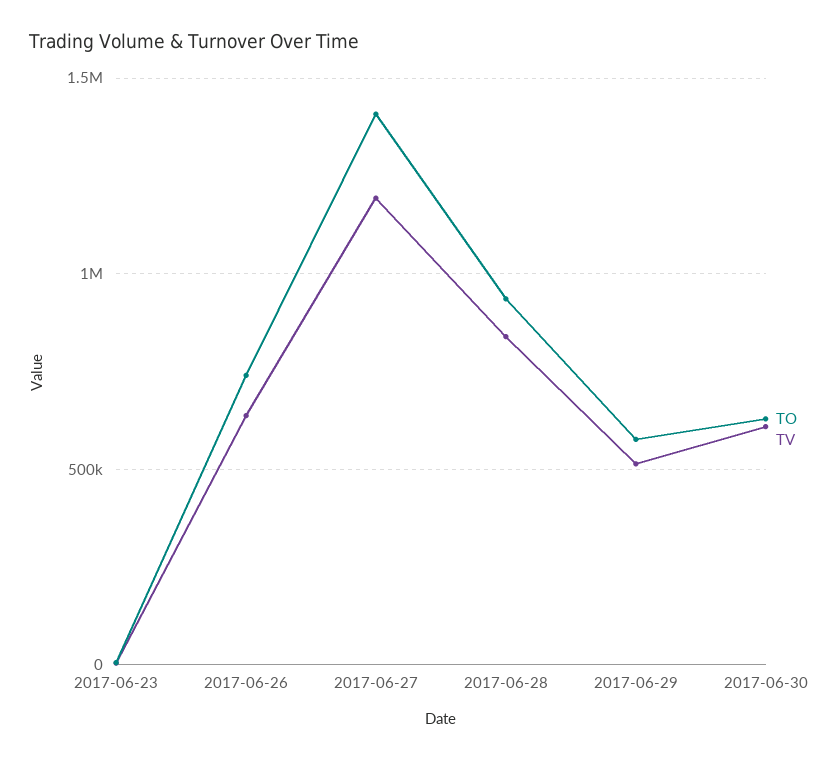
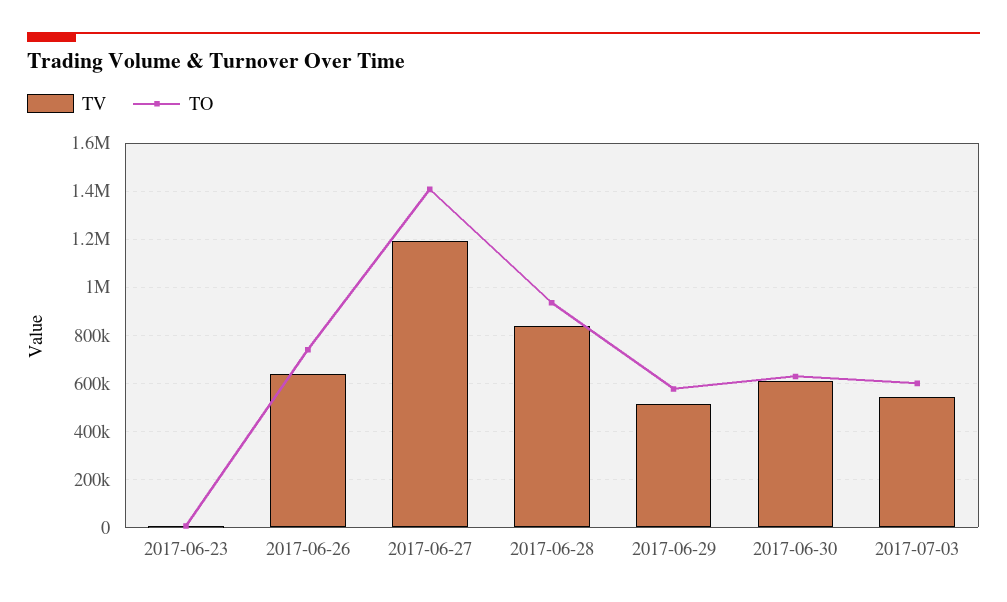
TV, 2017-07-03: none -> 550000
TO, 2017-07-03: none -> 600000

